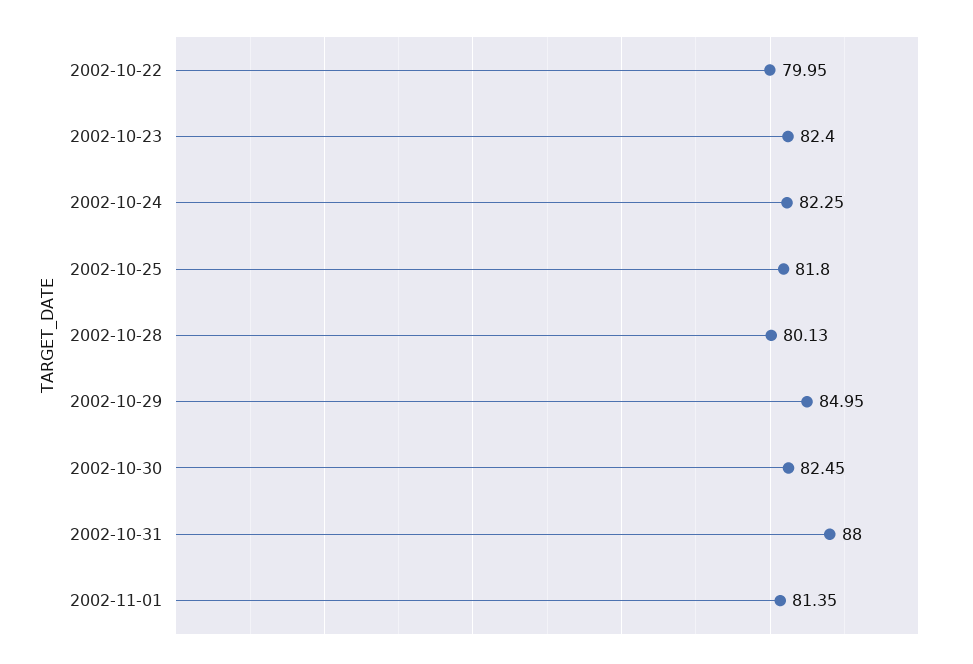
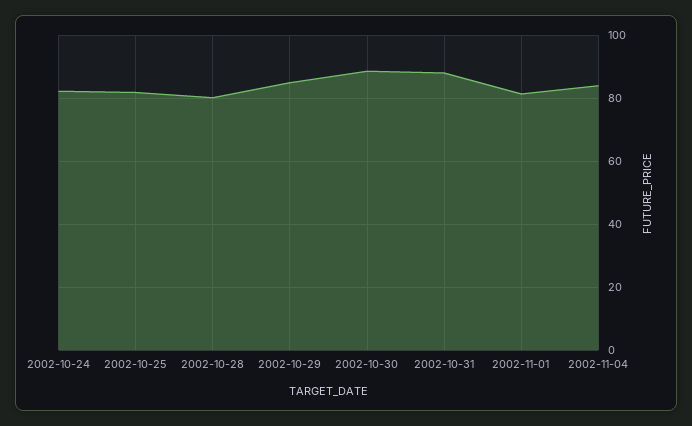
2002-10-22: 79.95 -> none
2002-10-23: 82.4 -> none
2002-10-30: 82.45 -> 88
2002-11-04: none -> 84

